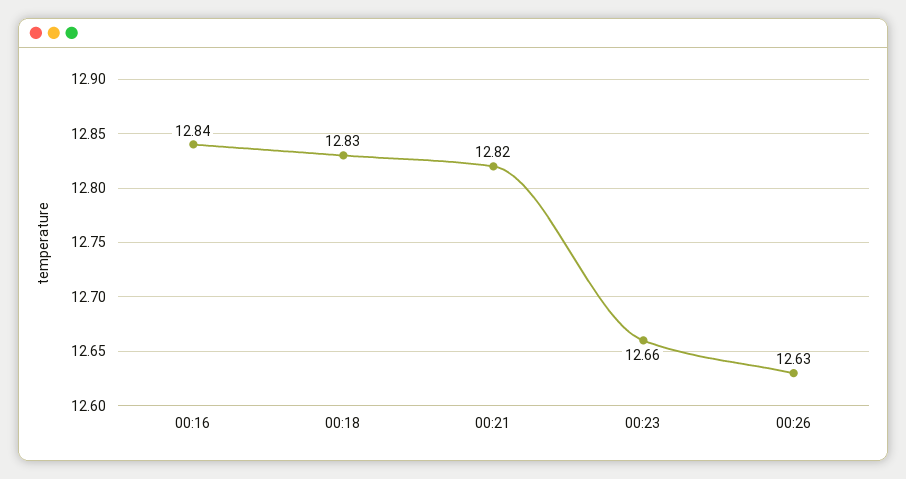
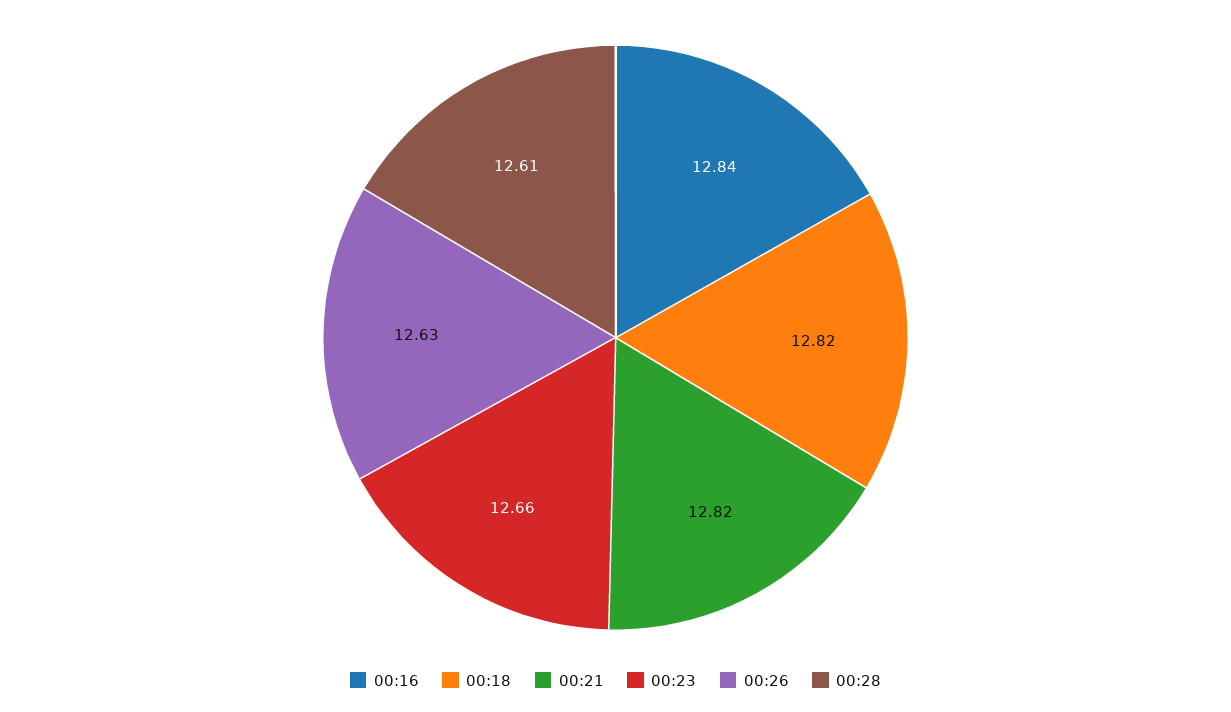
00:18: 12.83 -> 12.82
00:28: none -> 12.61

